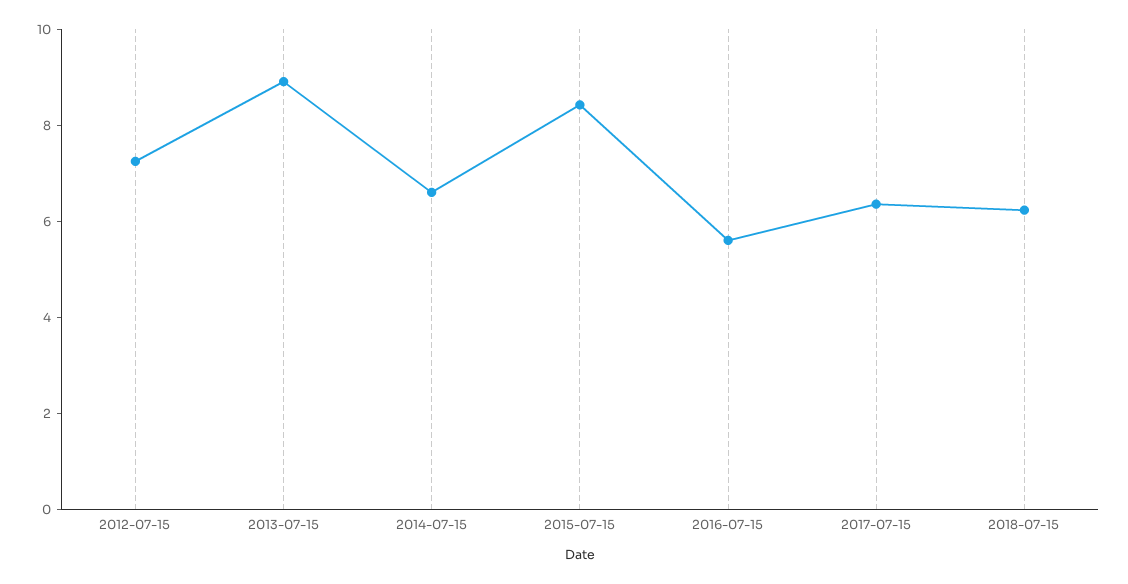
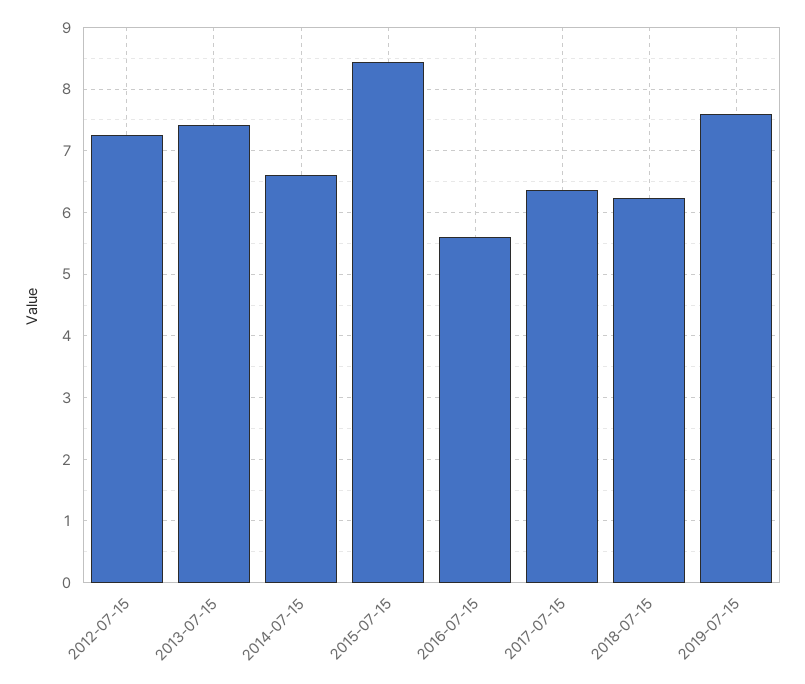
2013-07-15: 9 -> 7.4
2019-07-15: none -> 7.6

